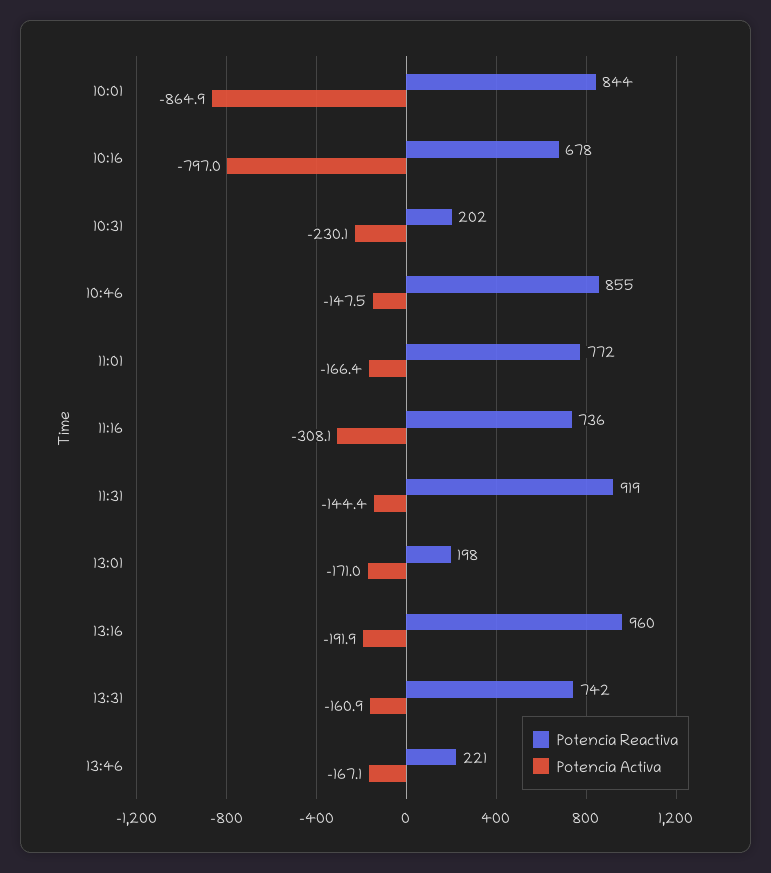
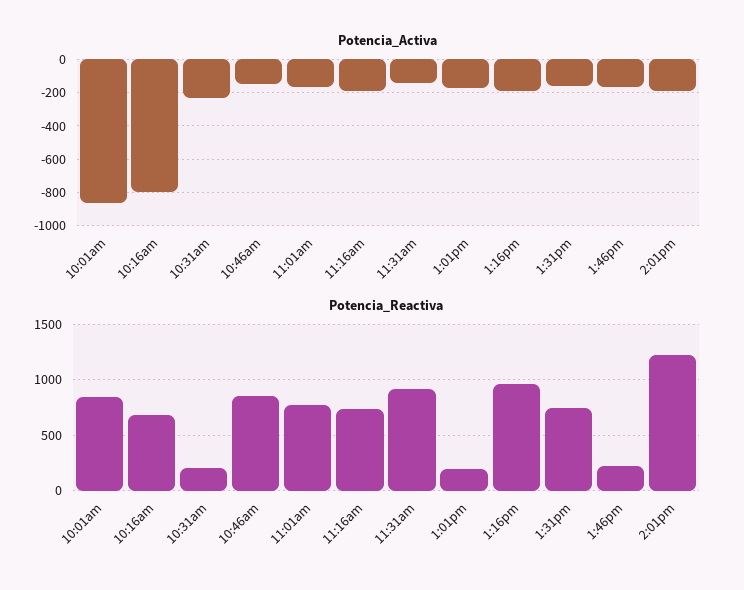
Potencia Activa, 11:16: -308.1 -> -200
Potencia Activa, 2:01pm: none -> -200
Potencia Reactiva, 2:01pm: none -> 1200

